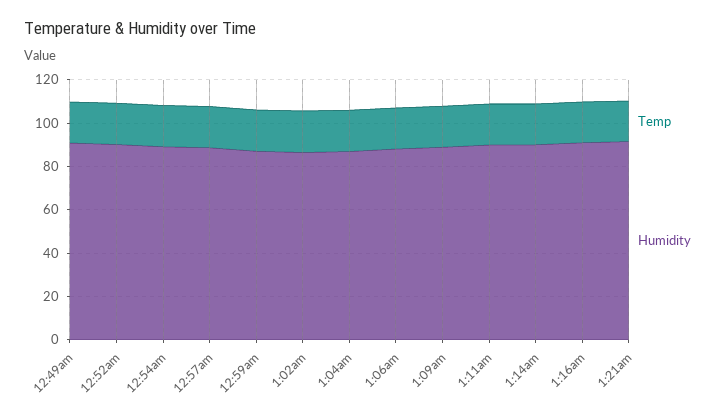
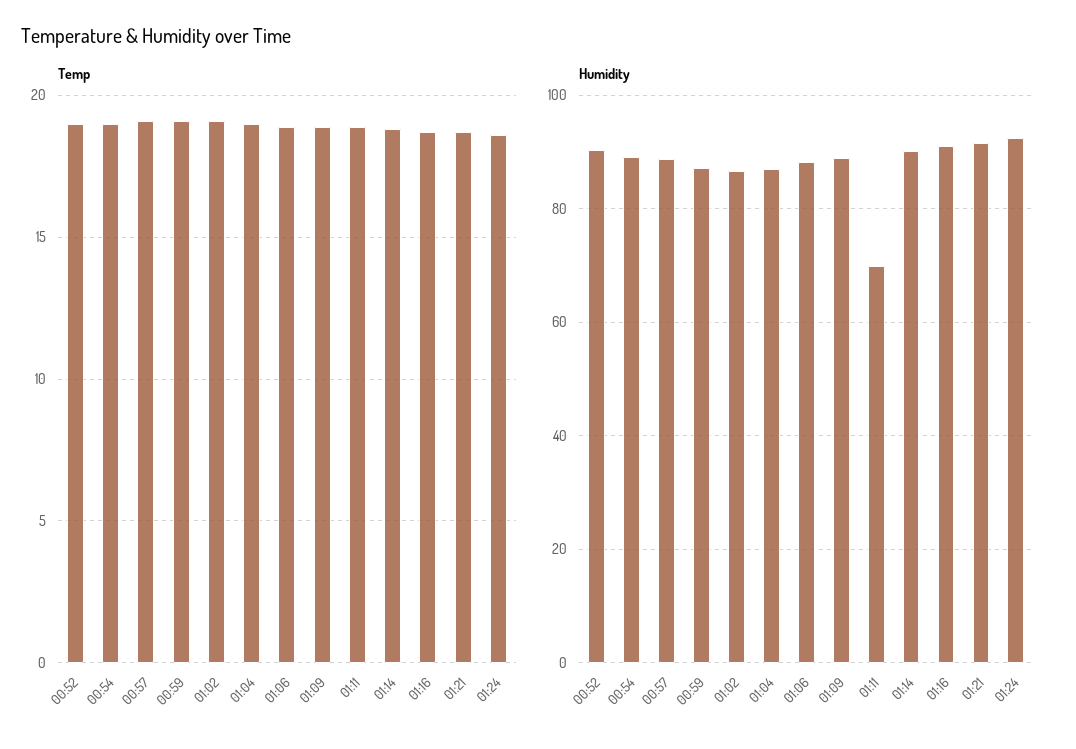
Temp, 12:49am: 20 -> none
Humidity, 12:49am: 90 -> none
Humidity, 1:11am: 90 -> 70
Temp, 01:24: none -> 18.5
Humidity, 01:24: none -> 92

